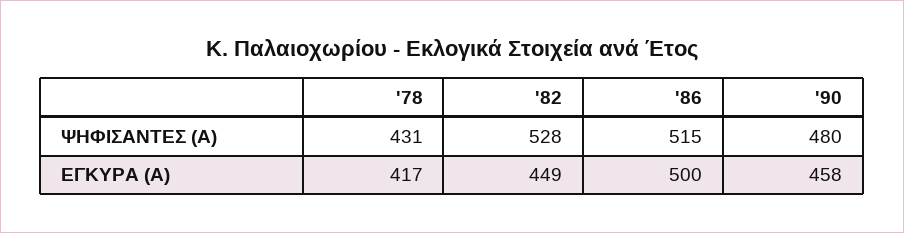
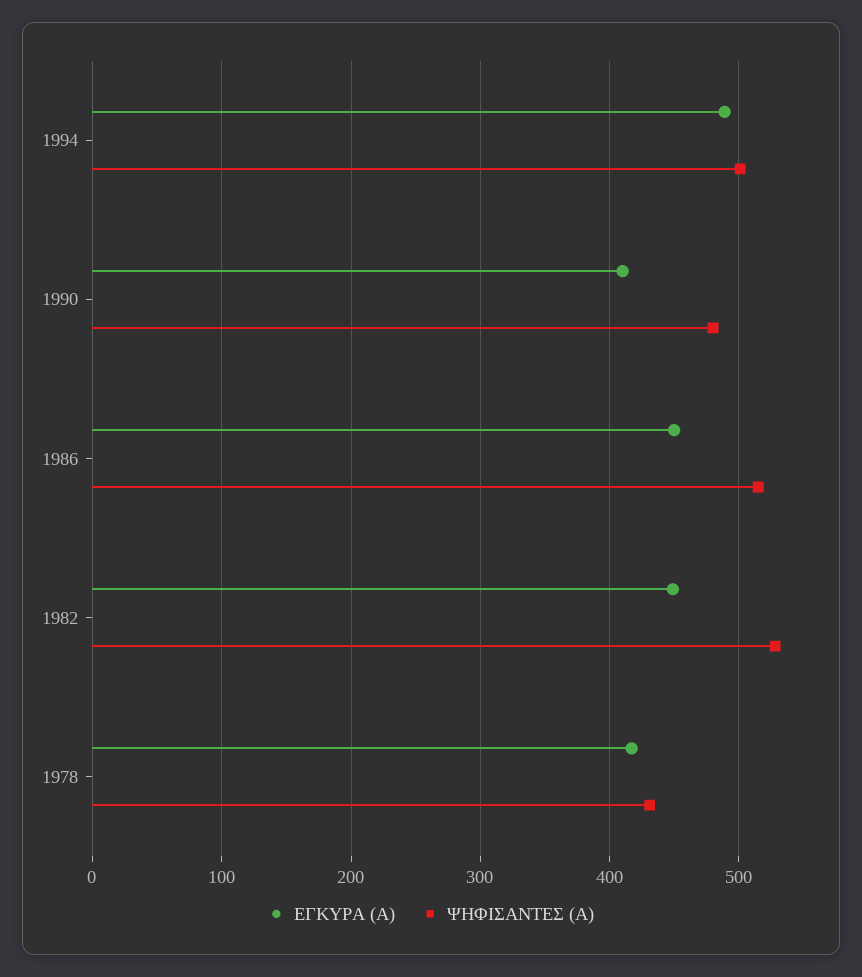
ΕΓΚΥΡΑ (Α), '86: 500 -> 450
ΕΓΚΥΡΑ (Α), '90: 458 -> 410
ΕΓΚΥΡΑ (Α), 1994: none -> 490
ΨΗΦΙΣΑΝΤΕΣ (Α), 1994: none -> 500

